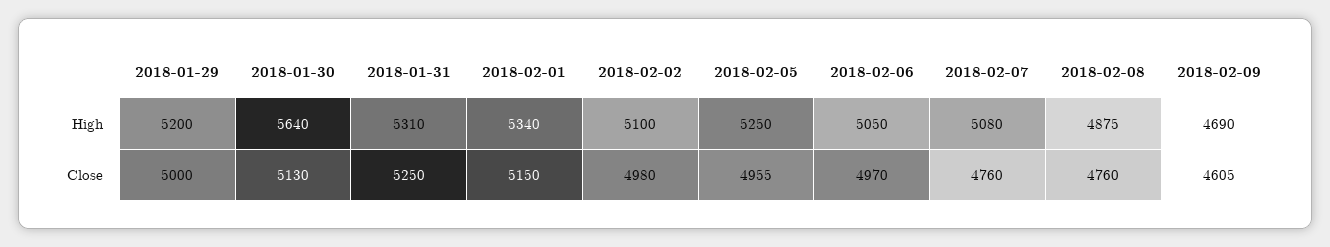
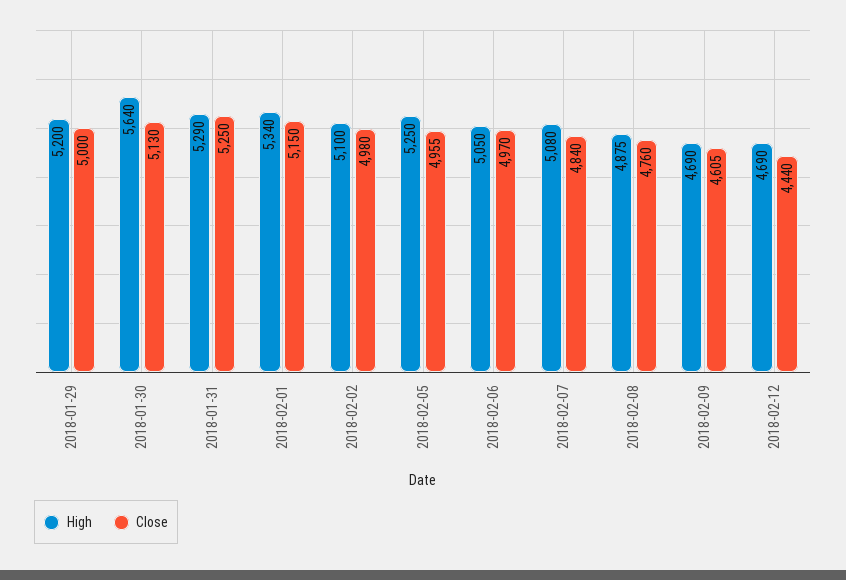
High, 2018-01-31: 5310 -> 5290
Close, 2018-02-07: 4760 -> 4840
High, 2018-02-12: none -> 4690
Close, 2018-02-12: none -> 4440

